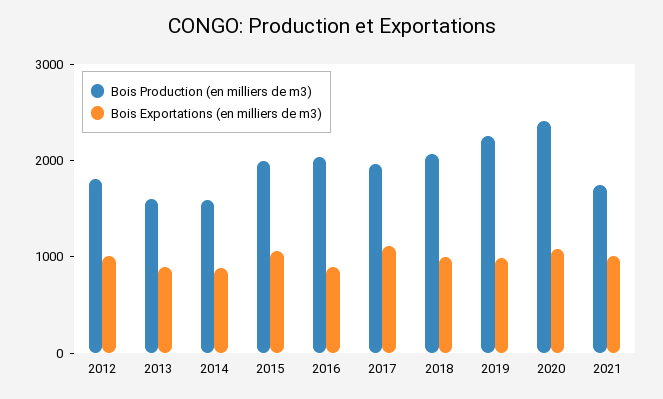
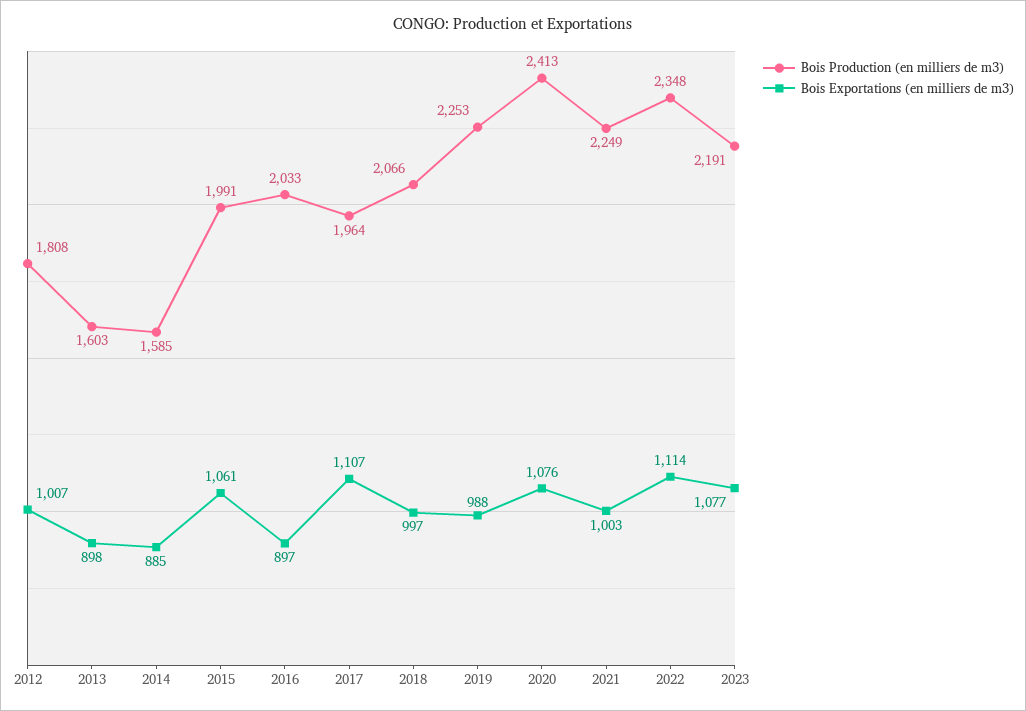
Bois Production (en milliers de m3), 2021: 1800 -> 2249
Bois Production (en milliers de m3), 2022: none -> 2348
Bois Exportations (en milliers de m3), 2022: none -> 1114
Bois Production (en milliers de m3), 2023: none -> 2191
Bois Exportations (en milliers de m3), 2023: none -> 1077

